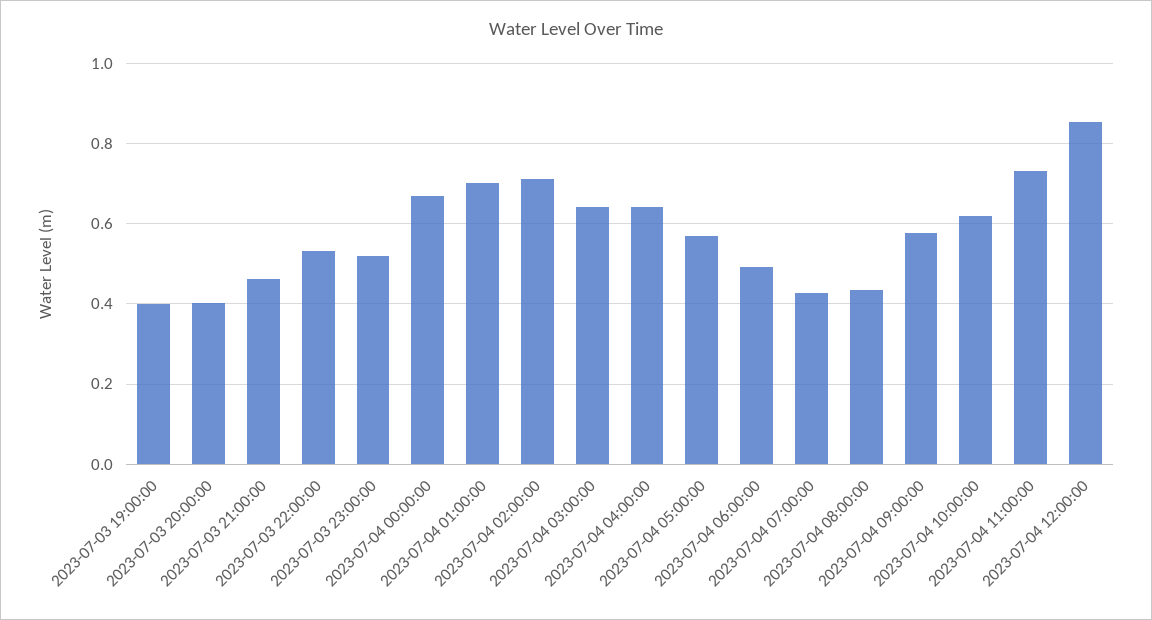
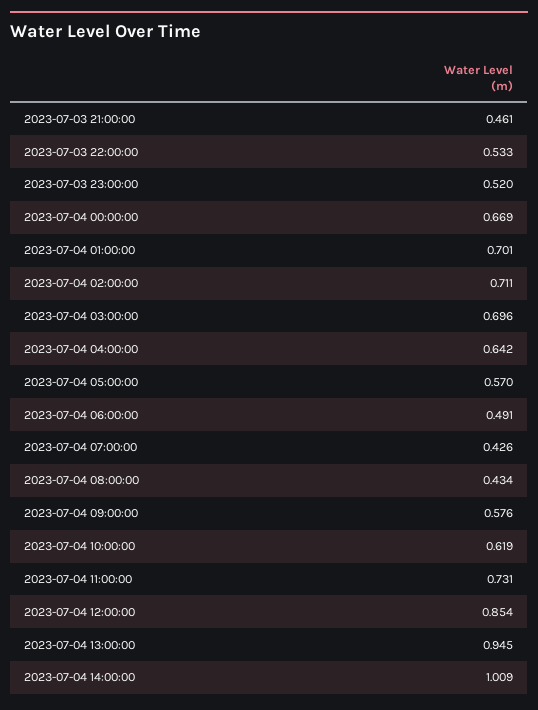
2023-07-03 19:00:00: 0.4 -> none
2023-07-03 20:00:00: 0.4 -> none
2023-07-04 03:00:00: 0.64 -> 0.696
2023-07-04 13:00:00: none -> 0.945
2023-07-04 14:00:00: none -> 1.009

